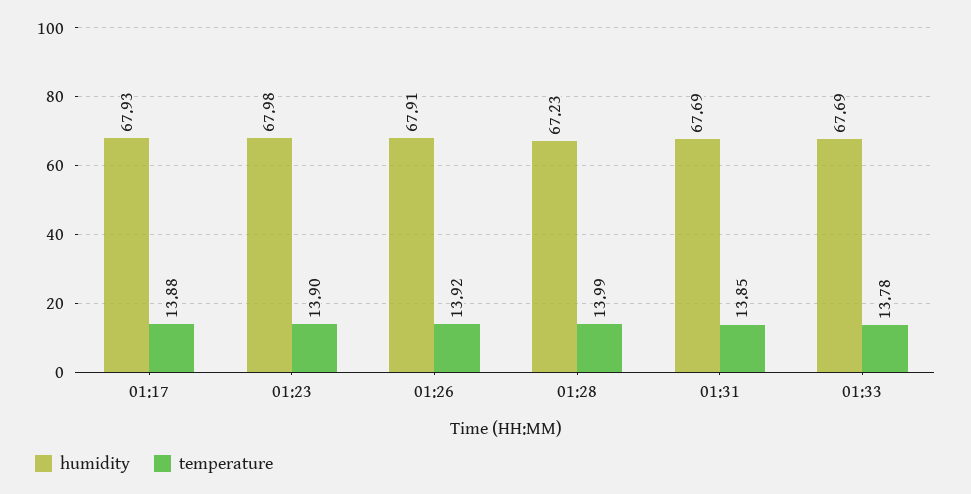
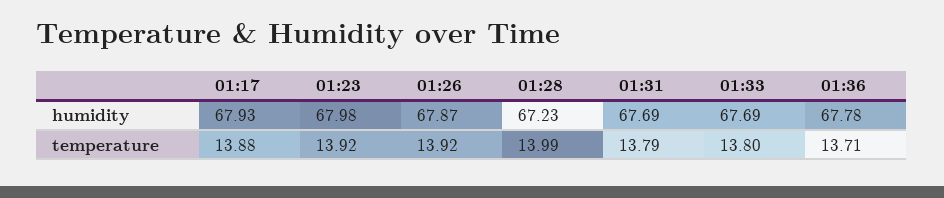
temperature, 01:23: 13.9 -> 13.92
humidity, 01:26: 67.91 -> 67.87
temperature, 01:31: 13.85 -> 13.79
temperature, 01:33: 13.78 -> 13.8
humidity, 01:36: none -> 67.78
temperature, 01:36: none -> 13.71

